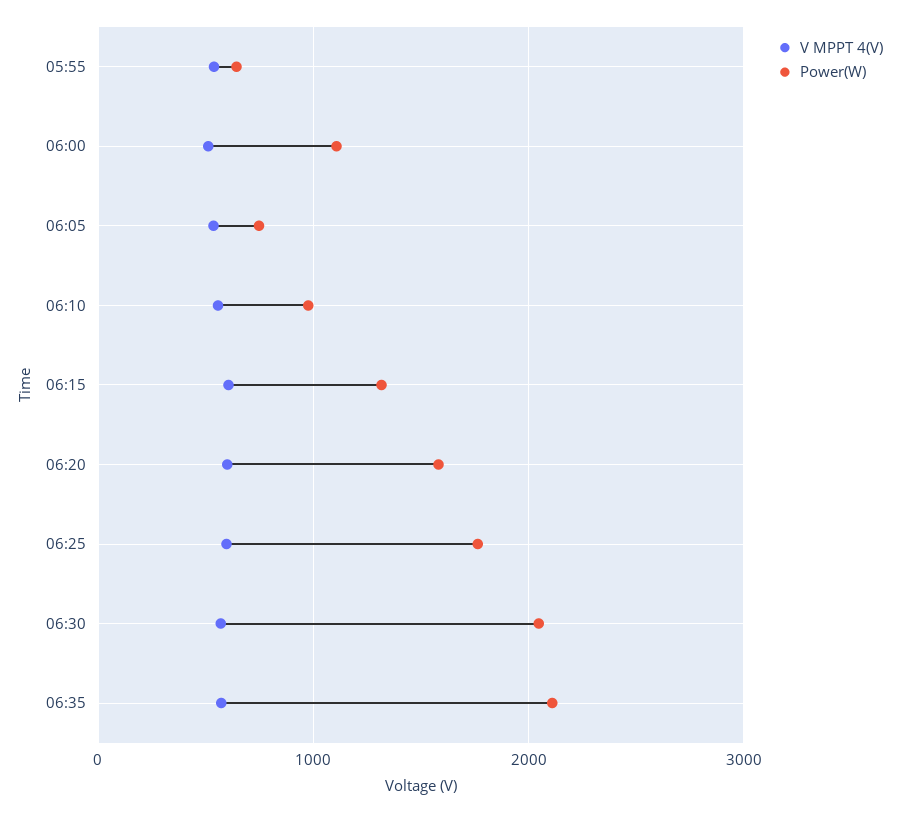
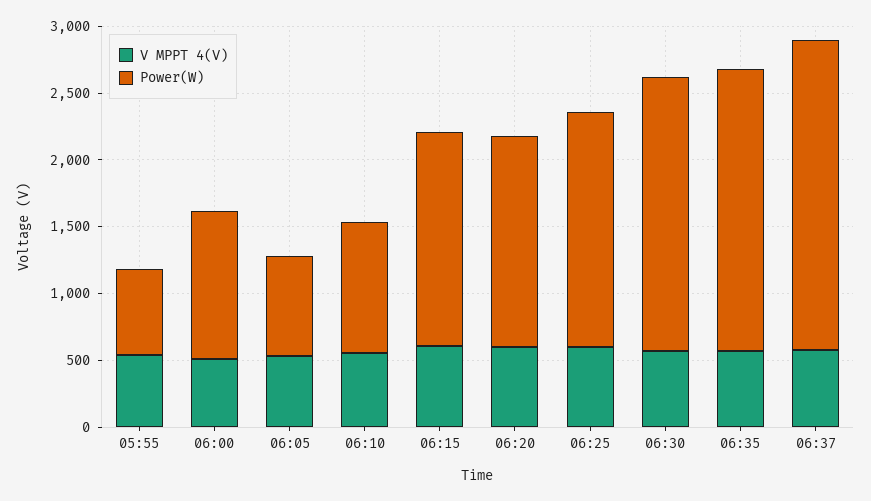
Power(W), 06:15: 1300 -> 1600
V MPPT 4(V), 06:37: none -> 600
Power(W), 06:37: none -> 2300

